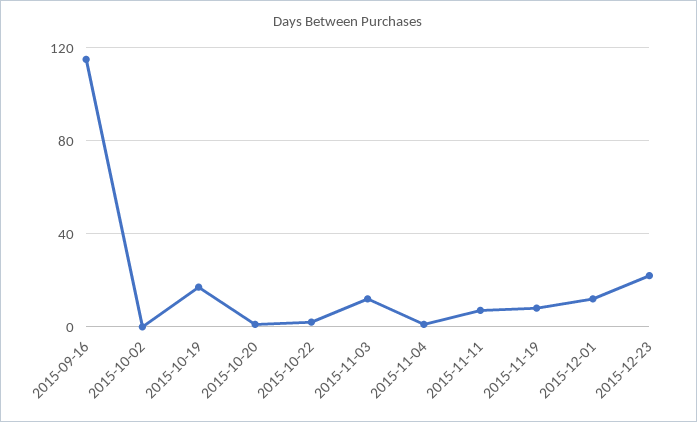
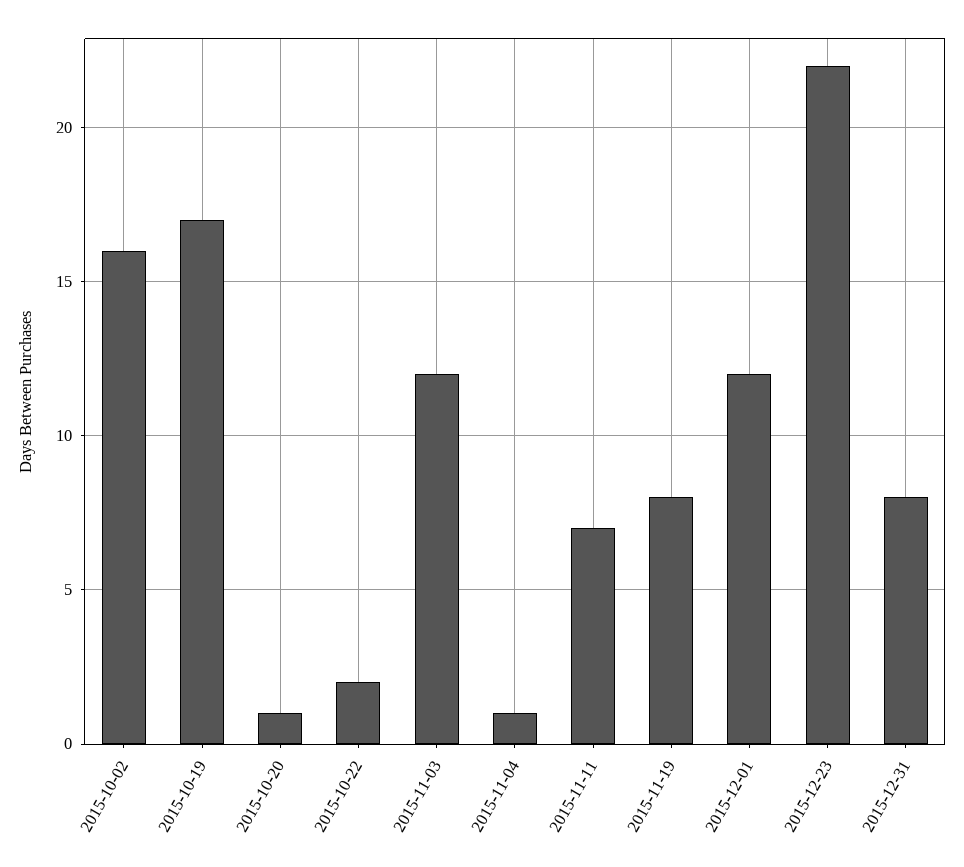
2015-09-16: 115 -> none
2015-10-02: 0 -> 16
2015-12-31: none -> 8

